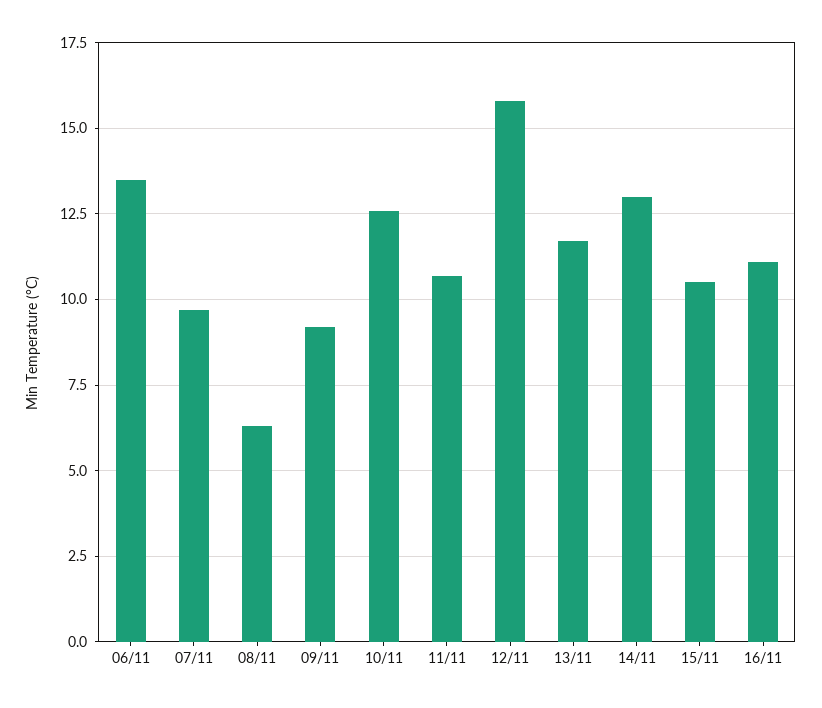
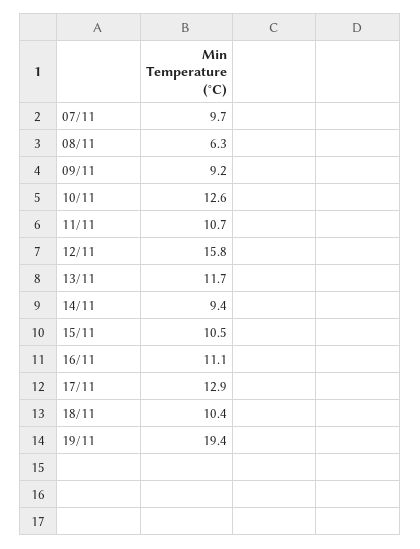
06/11: 13.5 -> none
14/11: 13 -> 9.4
17/11: none -> 12.9
18/11: none -> 10.4
19/11: none -> 19.4

